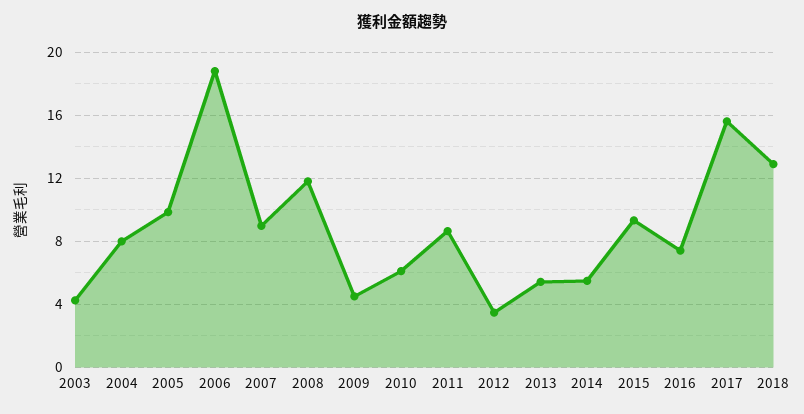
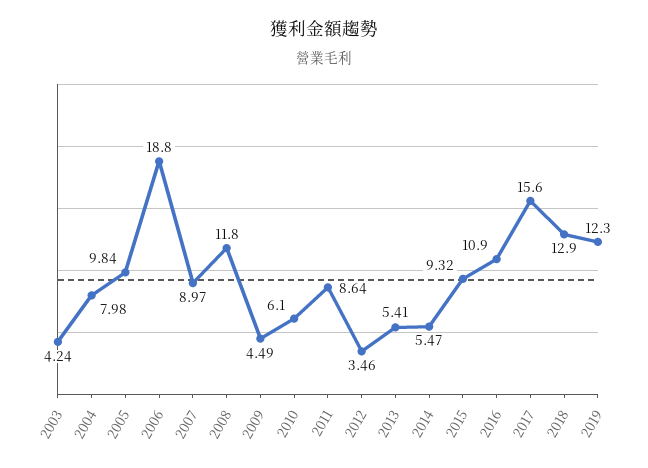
2016: 7.5 -> 10.9
2019: none -> 12.3

